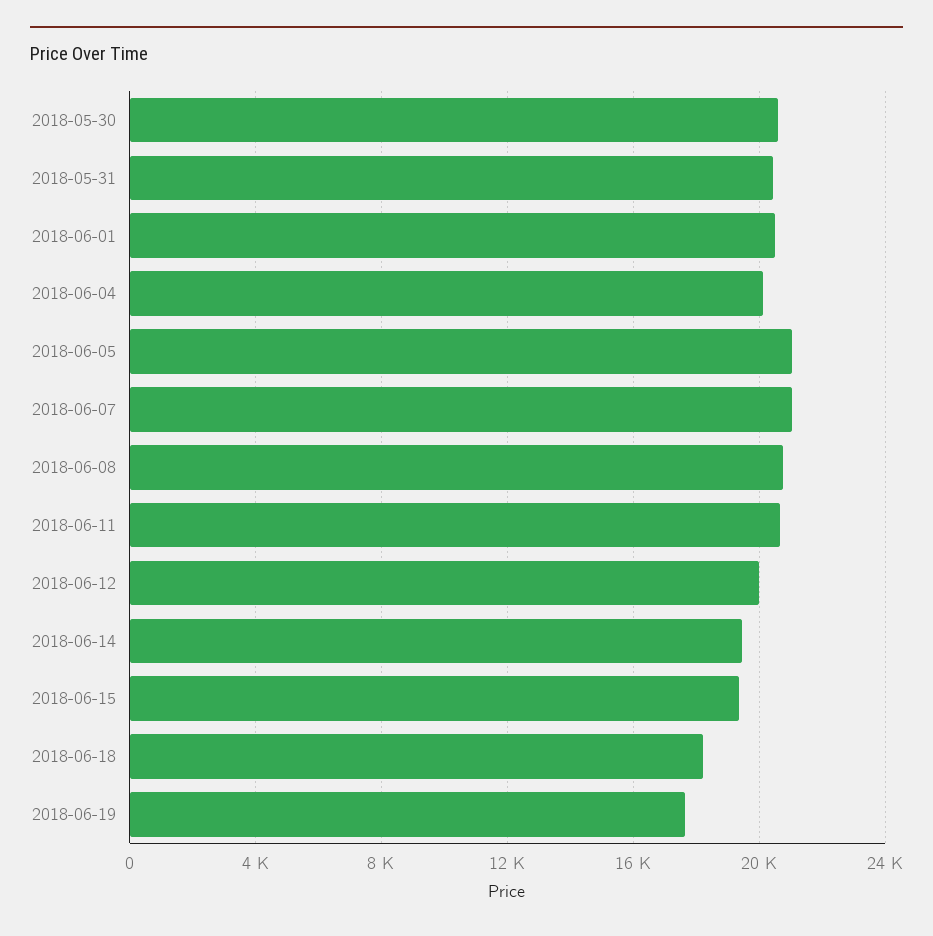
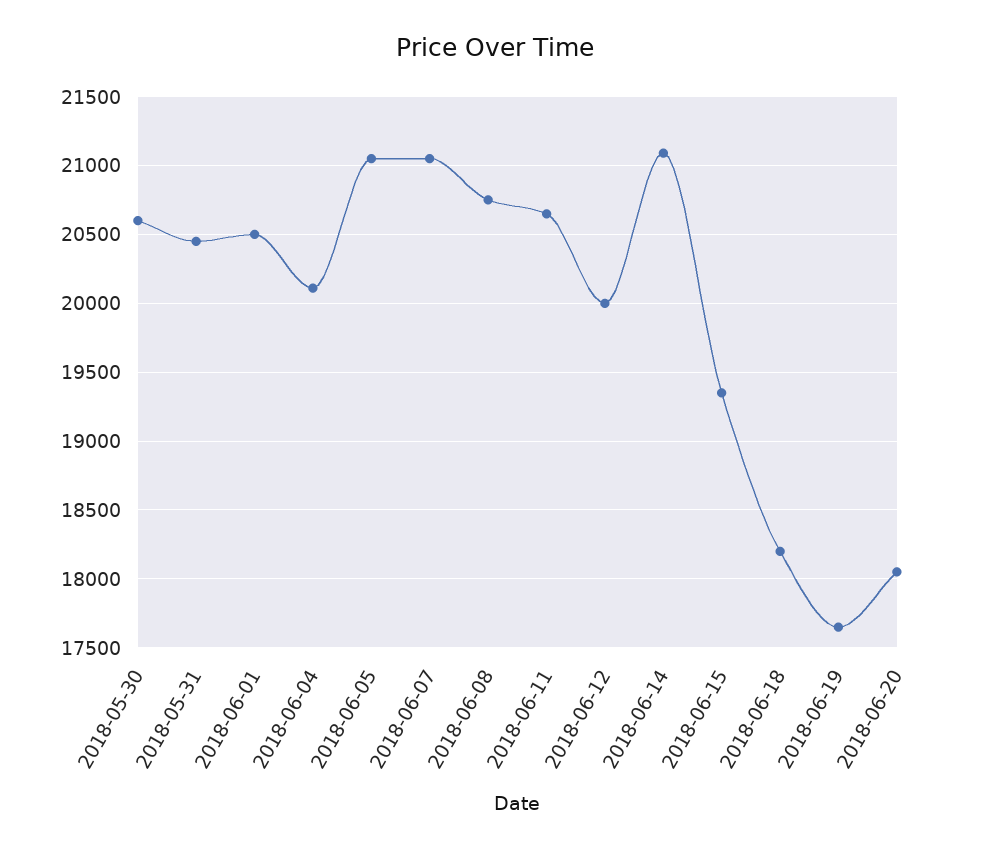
2018-06-14: 19500 -> 21100
2018-06-20: none -> 18050

